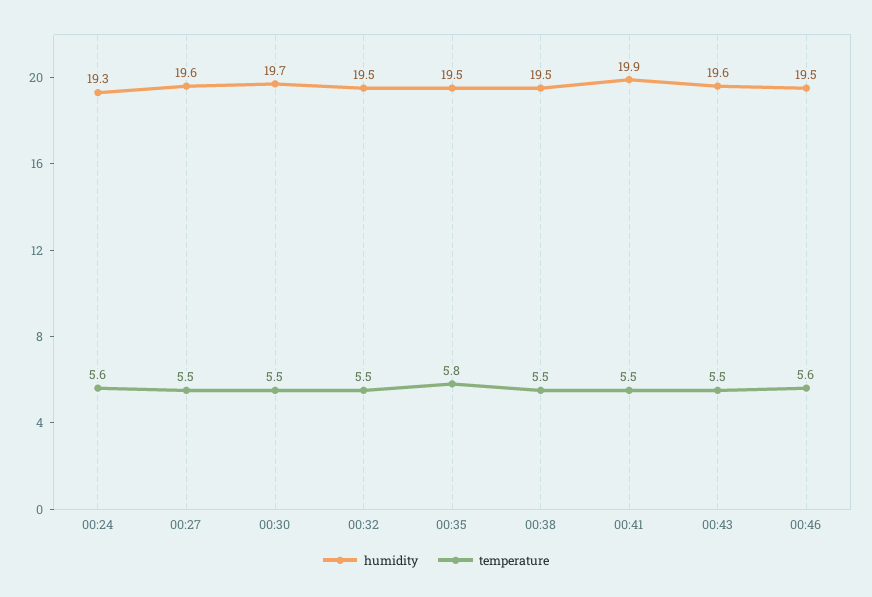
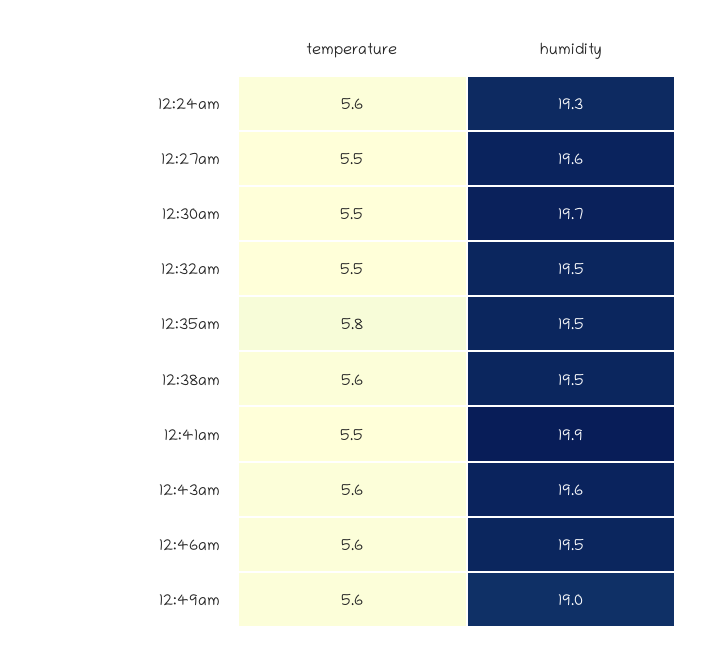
temperature, 00:38: 5.5 -> 5.6
temperature, 00:43: 5.5 -> 5.6
temperature, 12:49am: none -> 5.6
humidity, 12:49am: none -> 19

